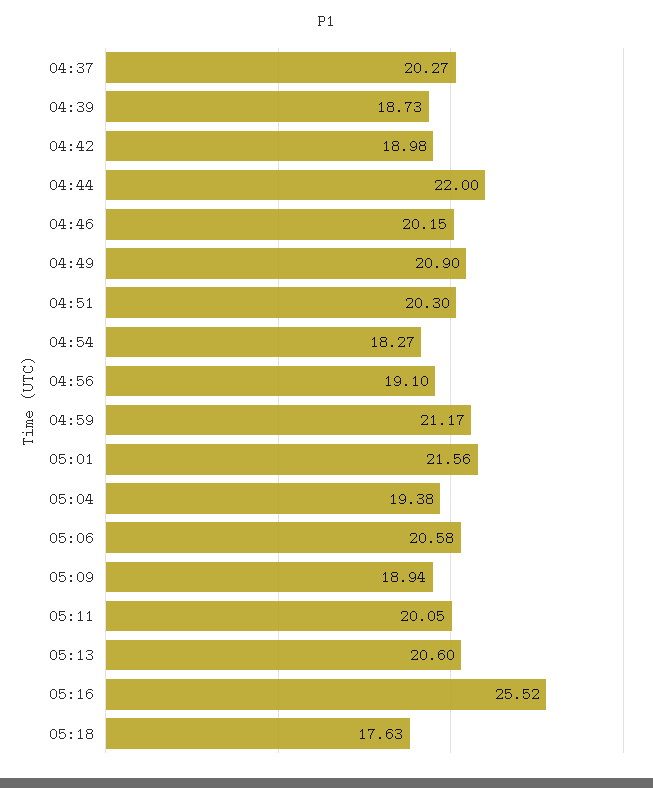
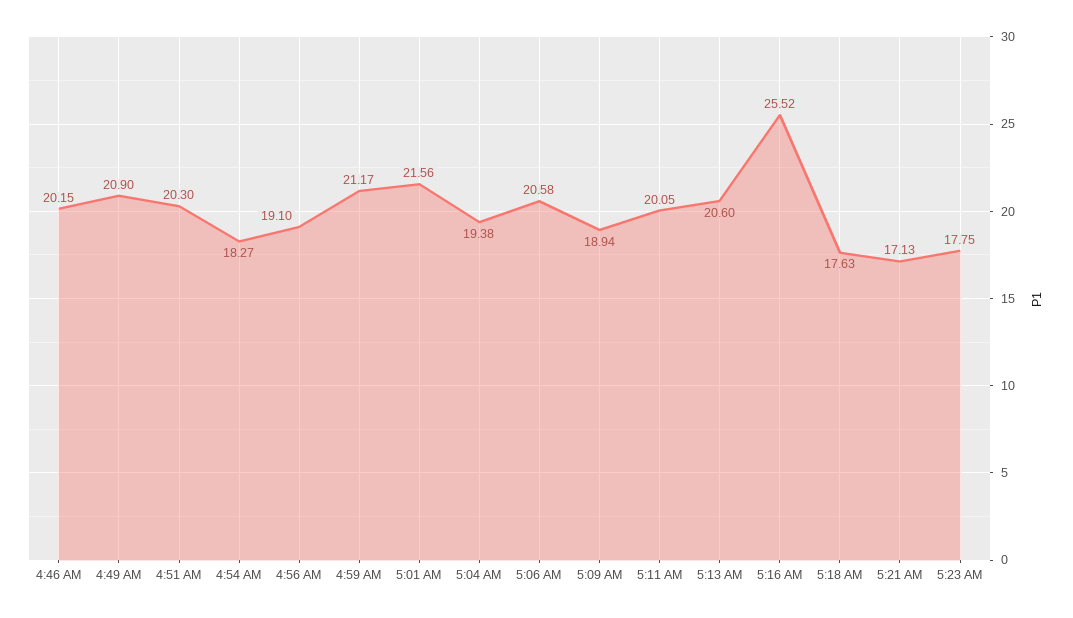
04:37: 20.27 -> none
04:39: 18.73 -> none
04:42: 18.98 -> none
04:44: 22 -> none
5:21 AM: none -> 17.13
5:23 AM: none -> 17.75

